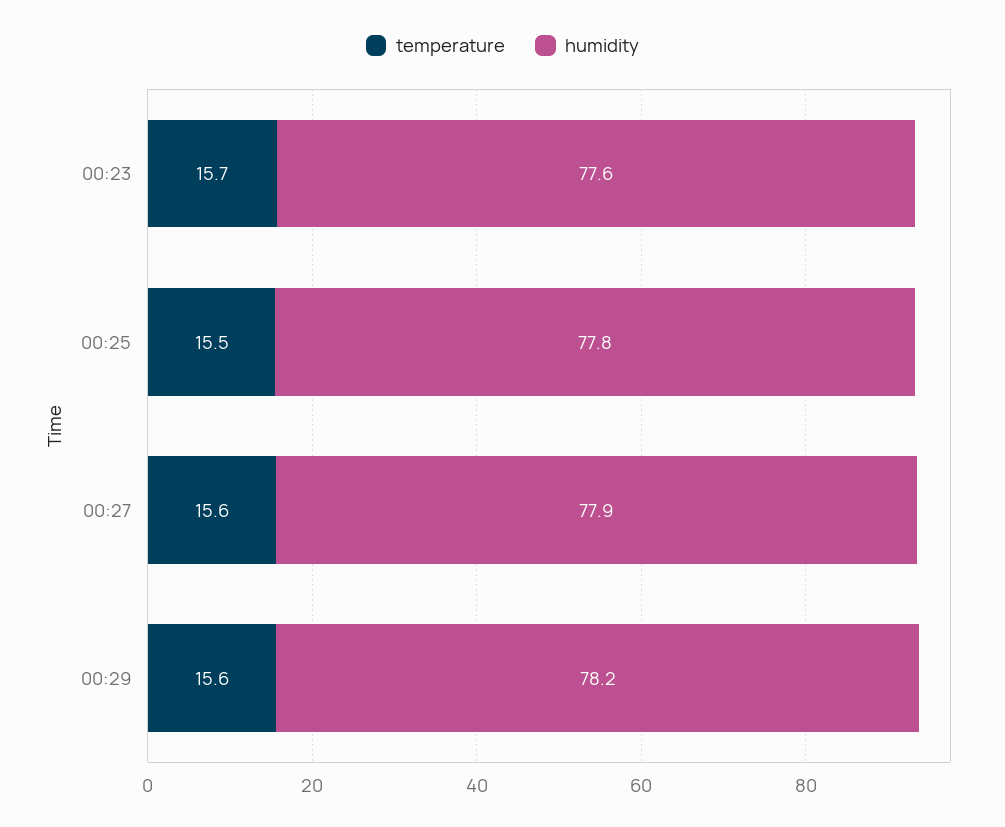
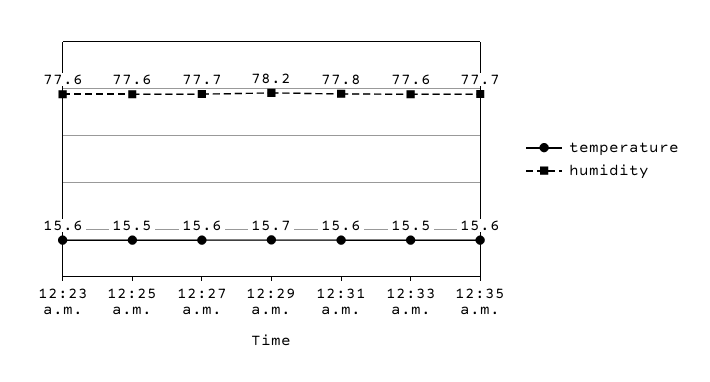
temperature, 00:23: 15.7 -> 15.6
humidity, 00:25: 77.8 -> 77.6
humidity, 00:27: 77.9 -> 77.7
temperature, 00:29: 15.6 -> 15.7
temperature, 12:31 a.m.: none -> 15.6
humidity, 12:31 a.m.: none -> 77.8
temperature, 12:33 a.m.: none -> 15.5
humidity, 12:33 a.m.: none -> 77.6
temperature, 12:35 a.m.: none -> 15.6
humidity, 12:35 a.m.: none -> 77.7

